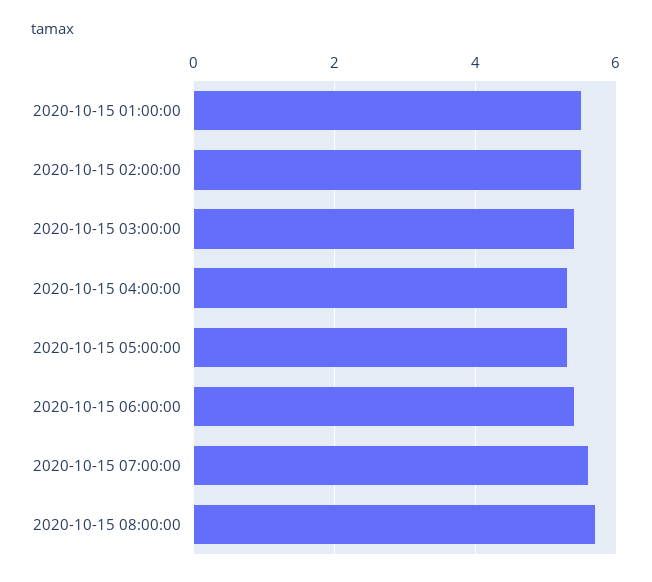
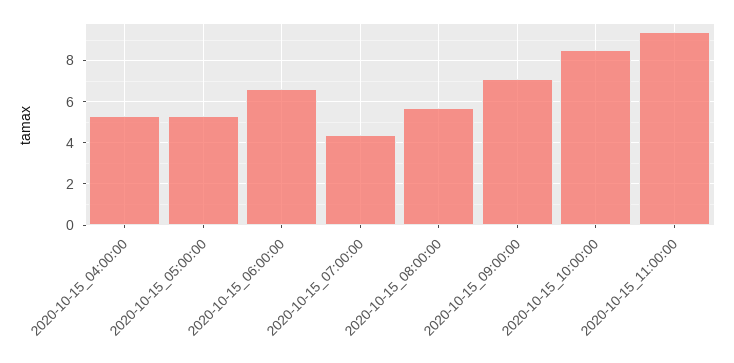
2020-10-15 01:00:00: 5.5 -> none
2020-10-15 02:00:00: 5.5 -> none
2020-10-15 03:00:00: 5.5 -> none
2020-10-15 06:00:00: 5.5 -> 6.5
2020-10-15 07:00:00: 5.5 -> 4.5
2020-10-15_09:00:00: none -> 7
2020-10-15_10:00:00: none -> 8.5
2020-10-15_11:00:00: none -> 9.5

